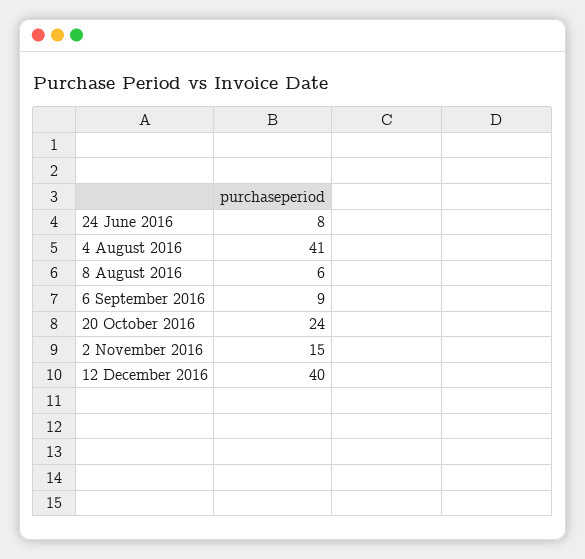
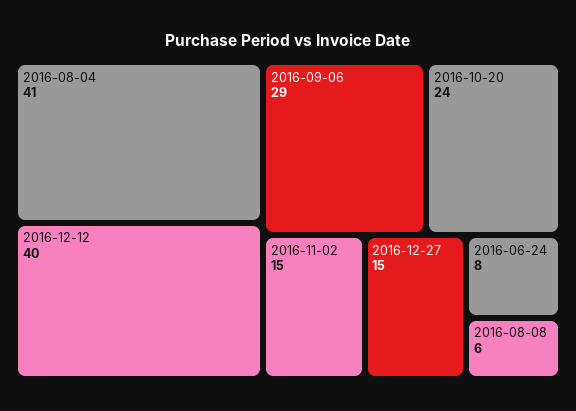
6 September 2016: 9 -> 29
2016-12-27: none -> 15

